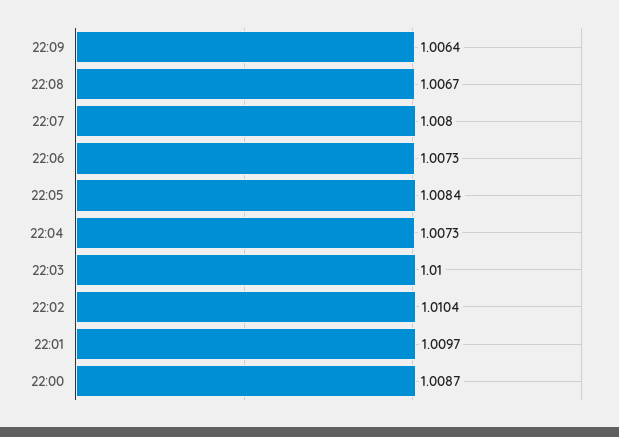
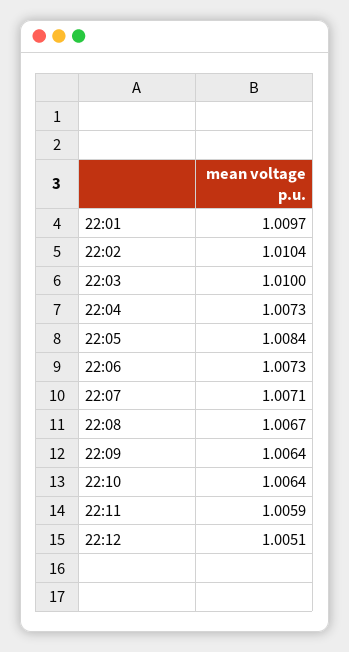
22:07: 1.008 -> 1.0071
22:00: 1.0087 -> none
22:10: none -> 1.0064
22:11: none -> 1.0059
22:12: none -> 1.0051

